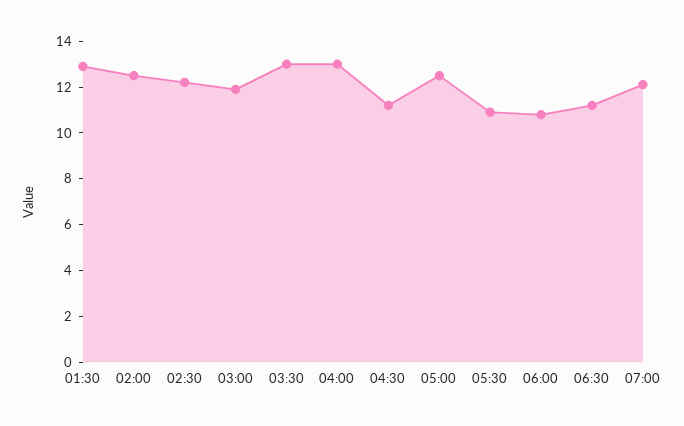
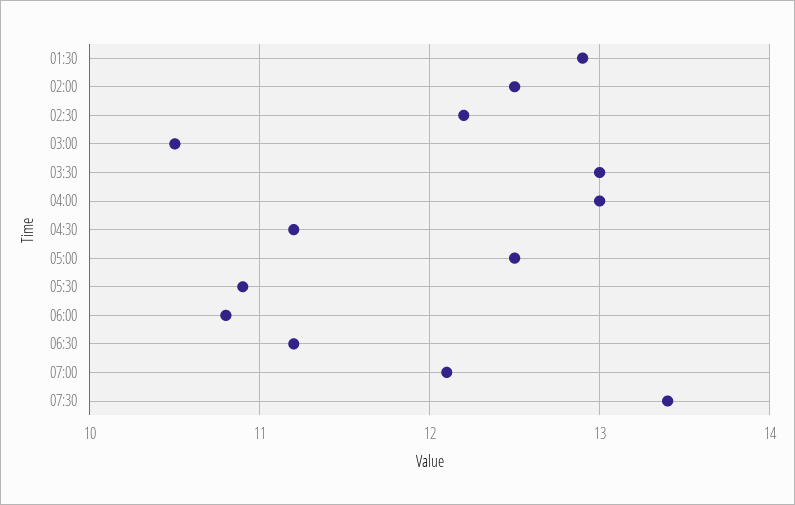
03:00: 12 -> 10.5
07:30: none -> 13.4

